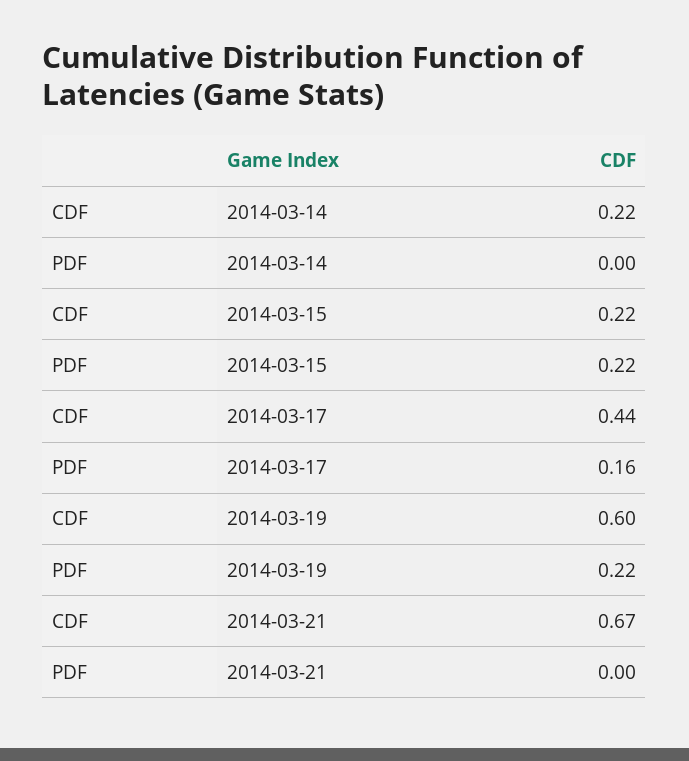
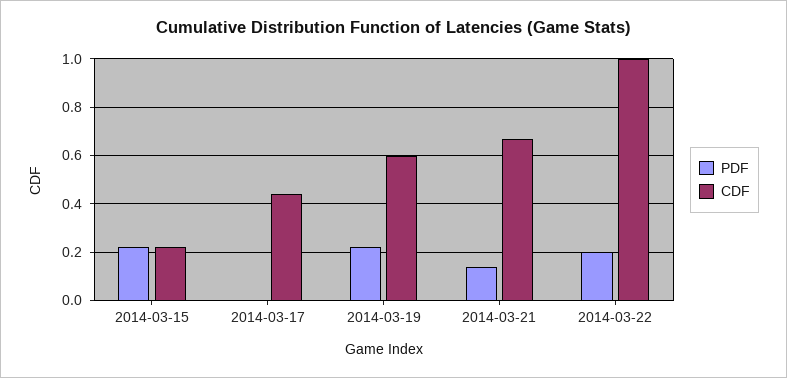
CDF, 2014-03-14: 0.22 -> none
PDF, 2014-03-14: 0 -> none
PDF, 2014-03-17: 0.16 -> 0
PDF, 2014-03-21: 0 -> 0.15
PDF, 2014-03-22: none -> 0.2
CDF, 2014-03-22: none -> 1

